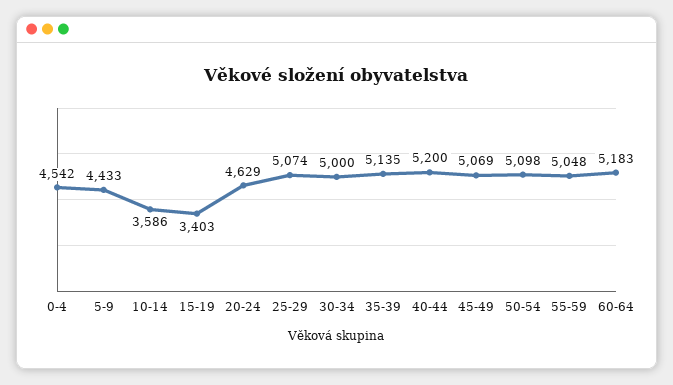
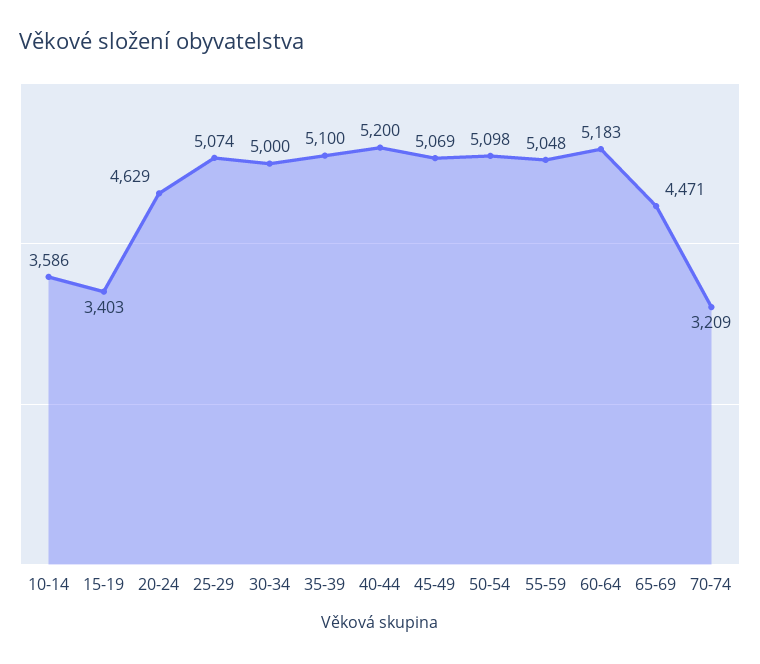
0-4: 4542 -> none
5-9: 4433 -> none
35-39: 5135 -> 5100
65-69: none -> 4471
70-74: none -> 3209

